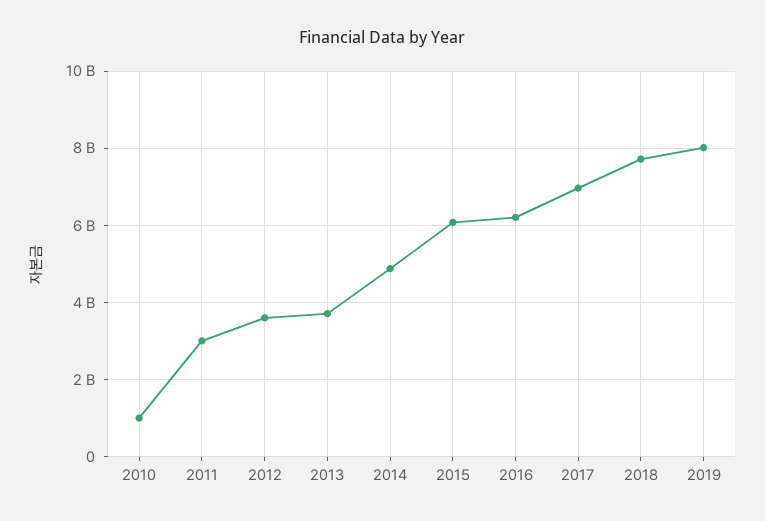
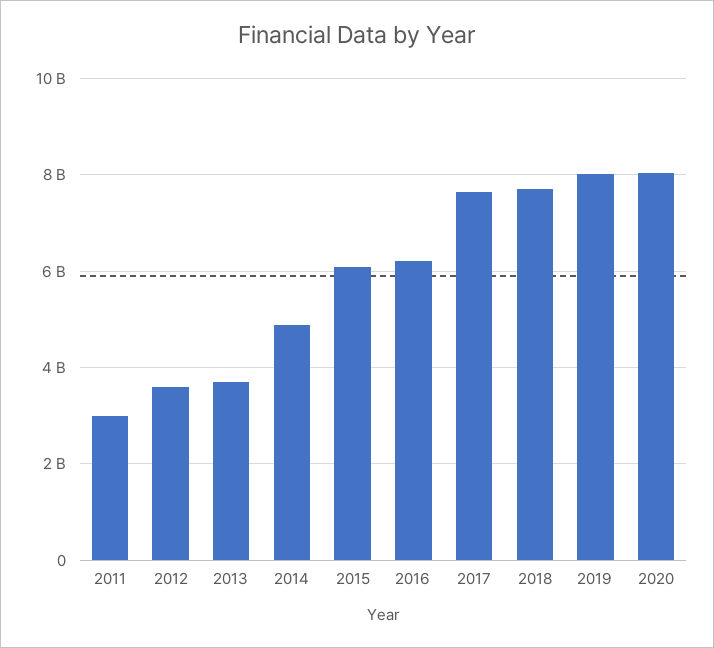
2010: 1000000000 -> none
2017: 7000000000 -> 7600000000
2020: none -> 8000000000

